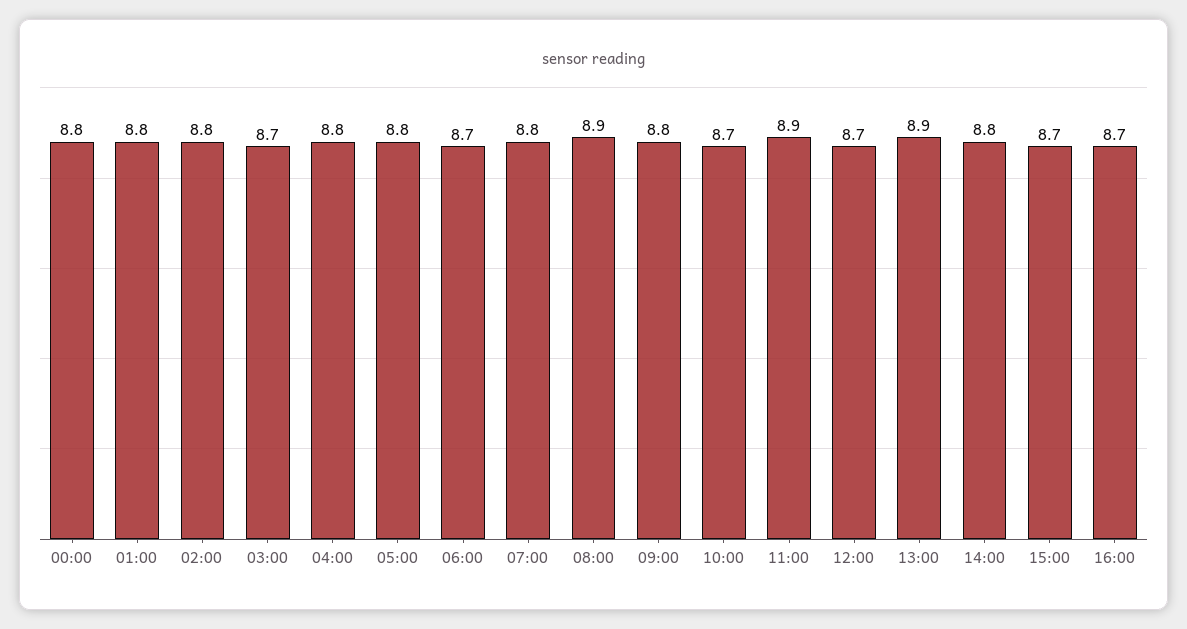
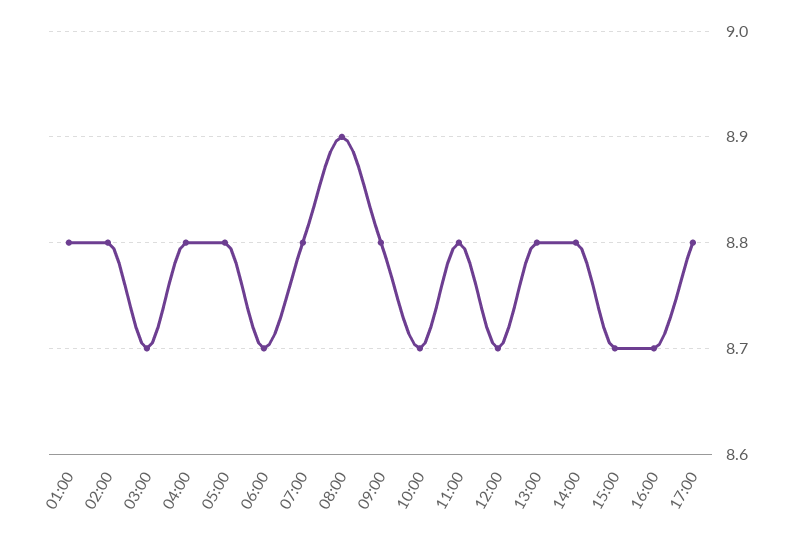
00:00: 8.8 -> none
11:00: 8.9 -> 8.8
13:00: 8.9 -> 8.8
17:00: none -> 8.8

